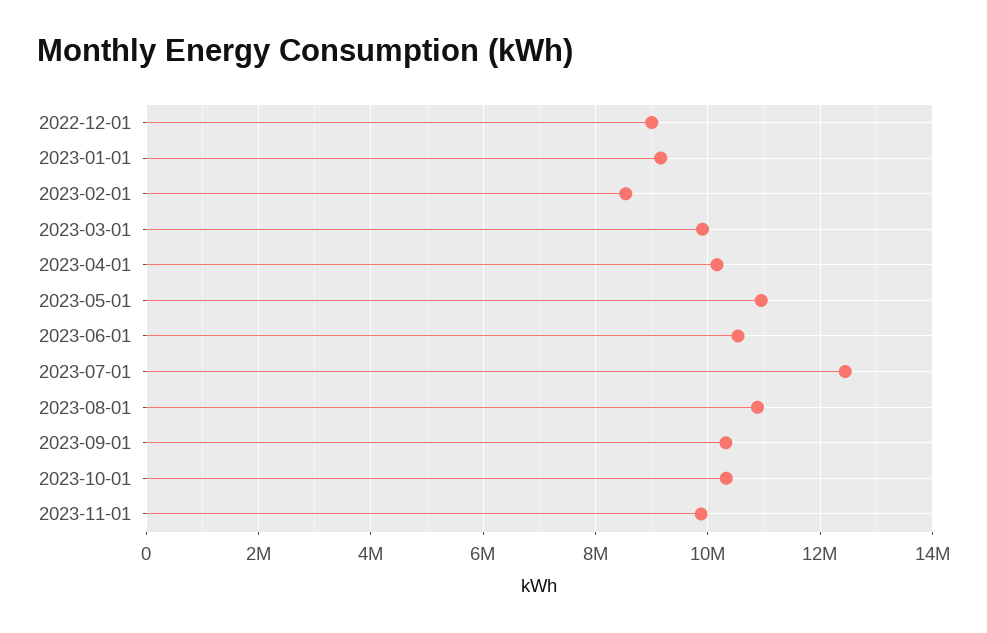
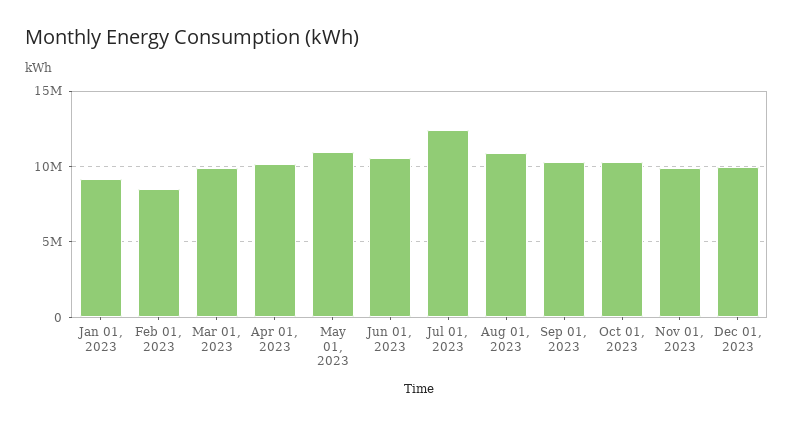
2022-12-01: 9000000 -> none
Dec 01, 2023: none -> 10000000

